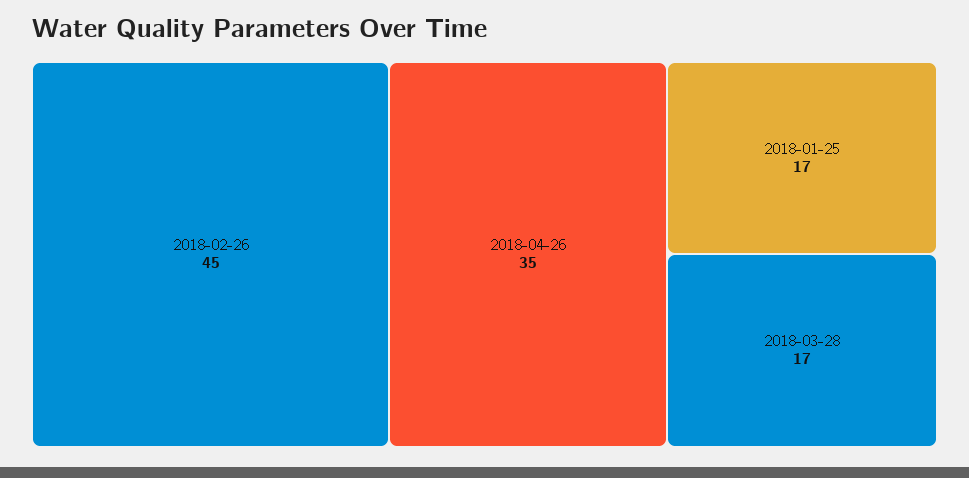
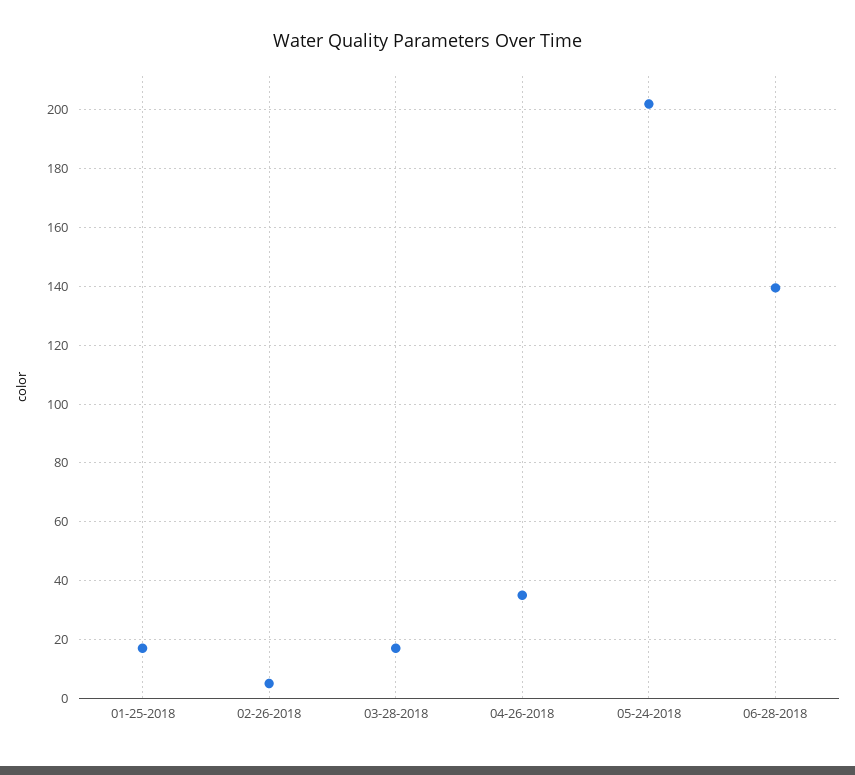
2018-02-26: 45 -> 5
05-24-2018: none -> 202.5
06-28-2018: none -> 140

